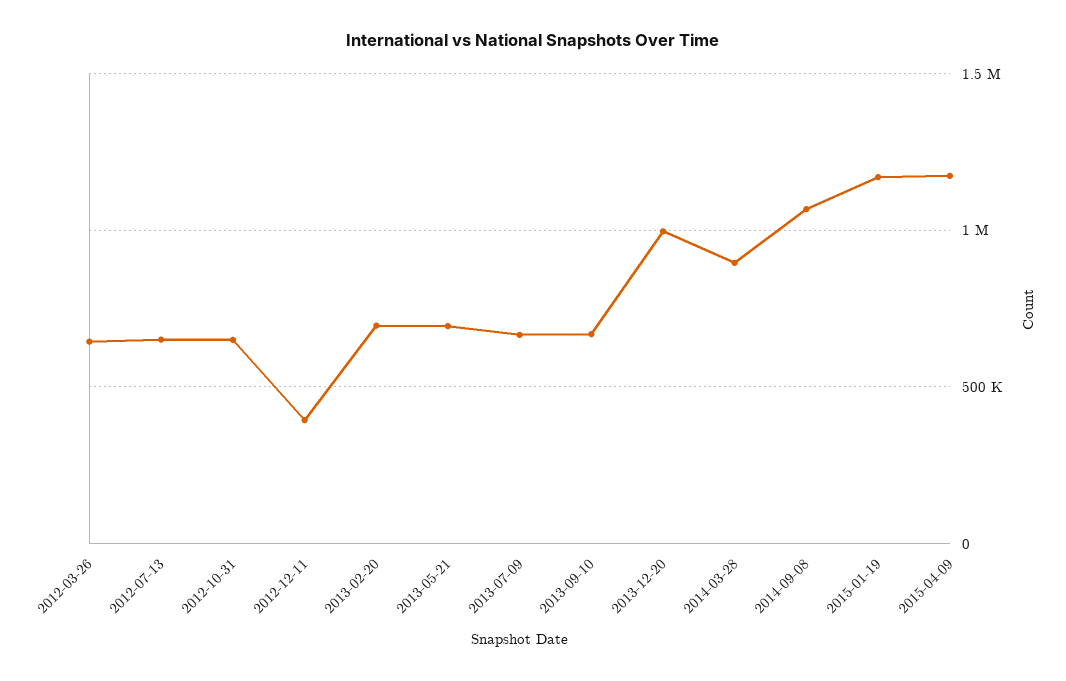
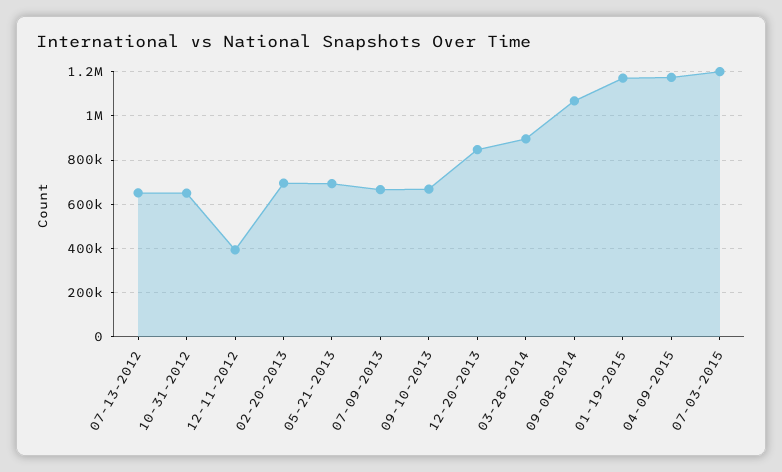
2012-03-26: 650000 -> none
2013-12-20: 1000000 -> 850000
07-03-2015: none -> 1200000

